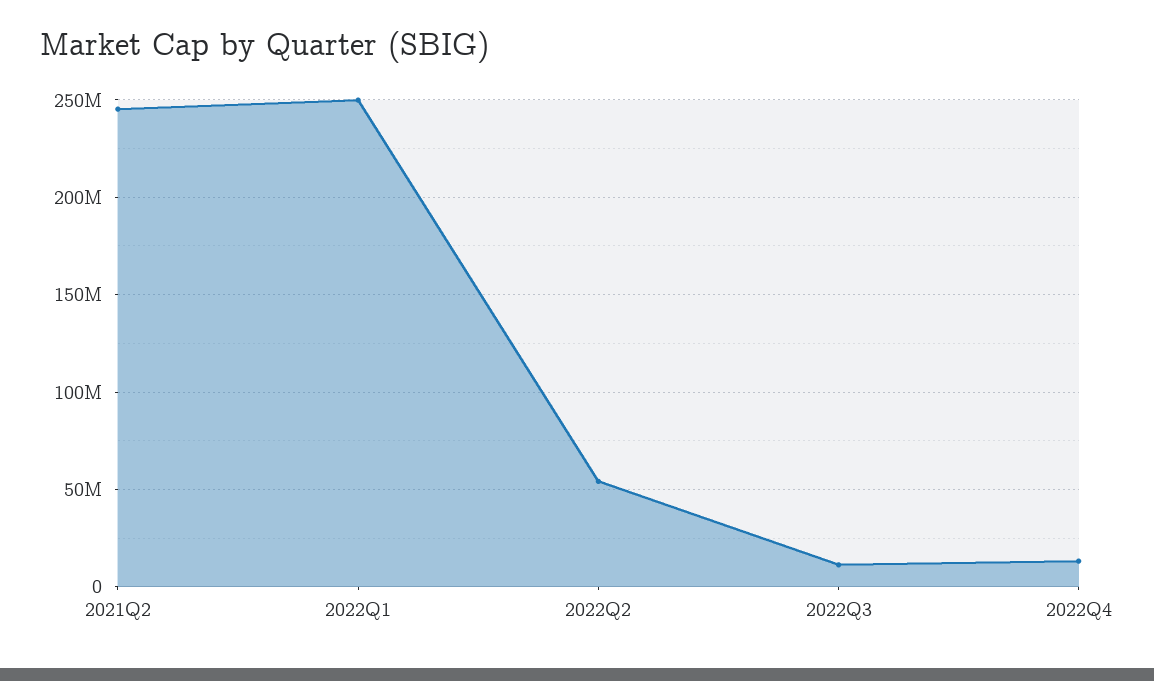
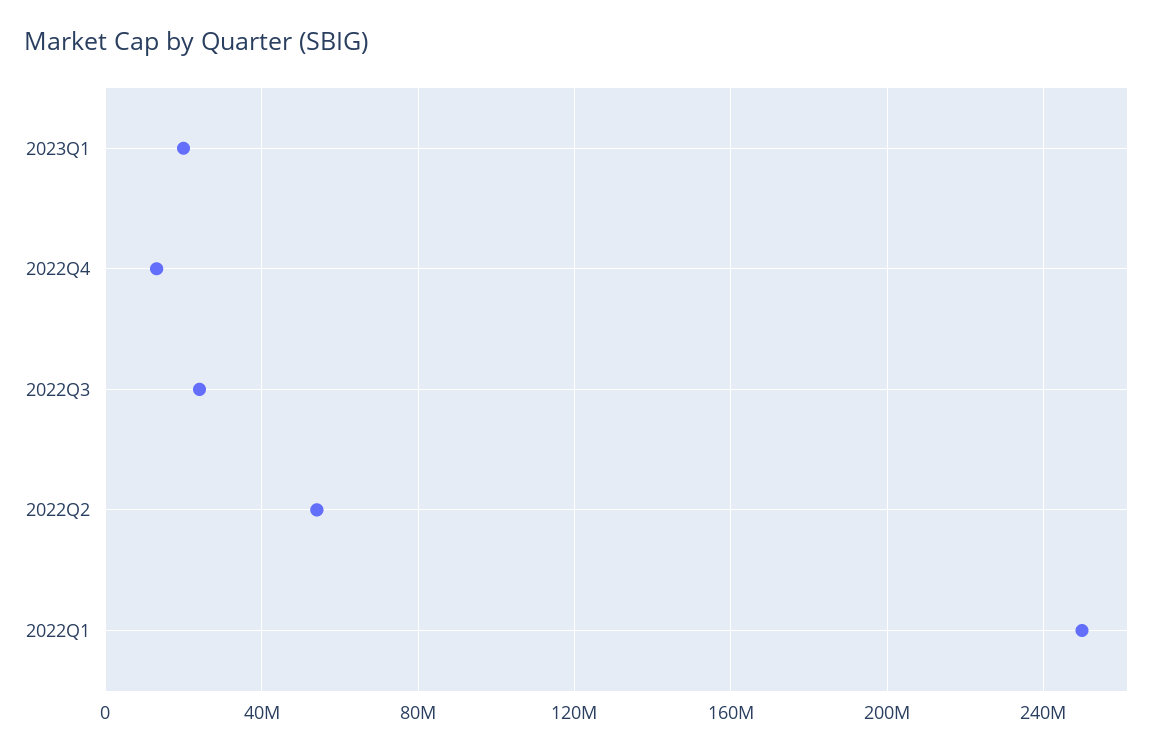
2021Q2: 245000000 -> none
2022Q3: 10000000 -> 25000000
2023Q1: none -> 20000000

